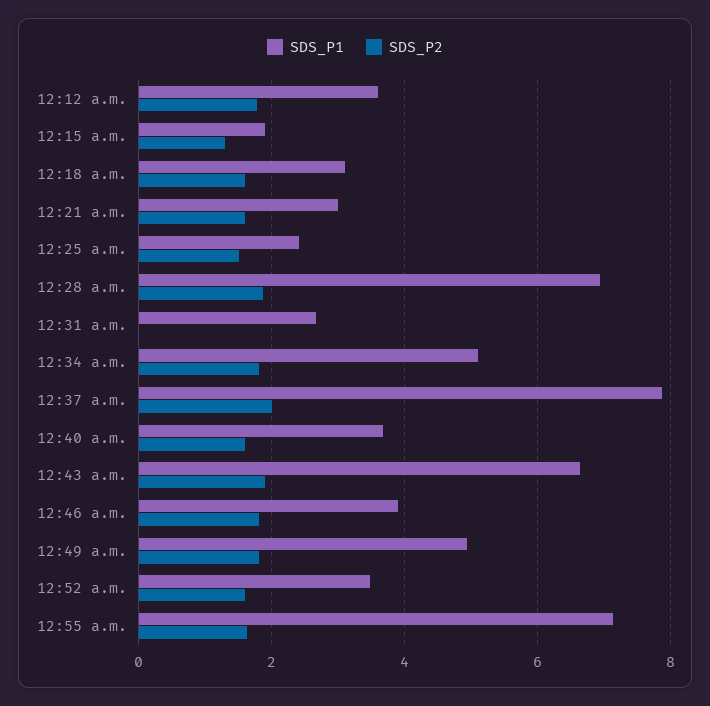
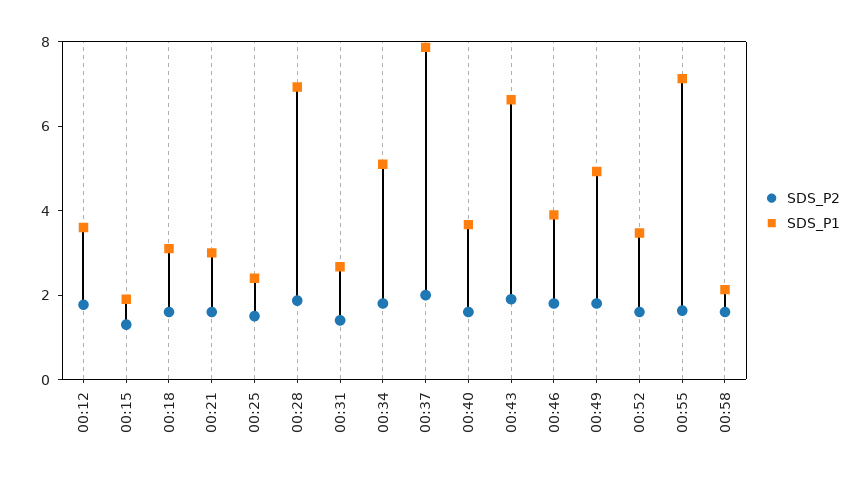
SDS_P2, 12:31 a.m.: 0 -> 1.5
SDS_P2, 00:58: none -> 1.5
SDS_P1, 00:58: none -> 2

